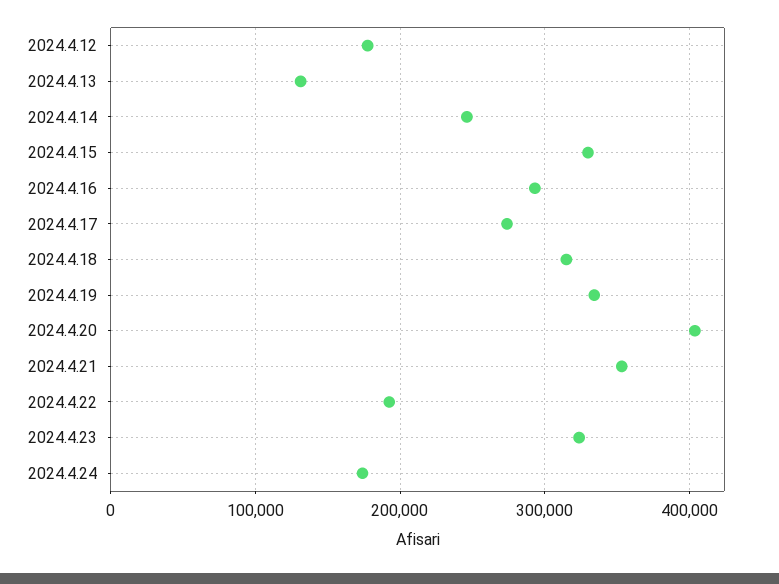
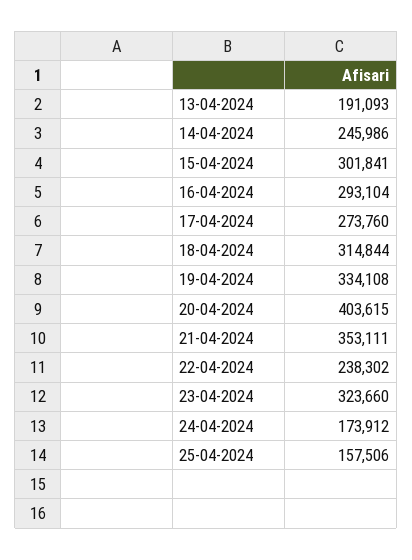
2024.4.12: 180000 -> none
2024.4.13: 130000 -> 191093
2024.4.15: 330000 -> 301841
2024.4.22: 190000 -> 238302
25-04-2024: none -> 157506

